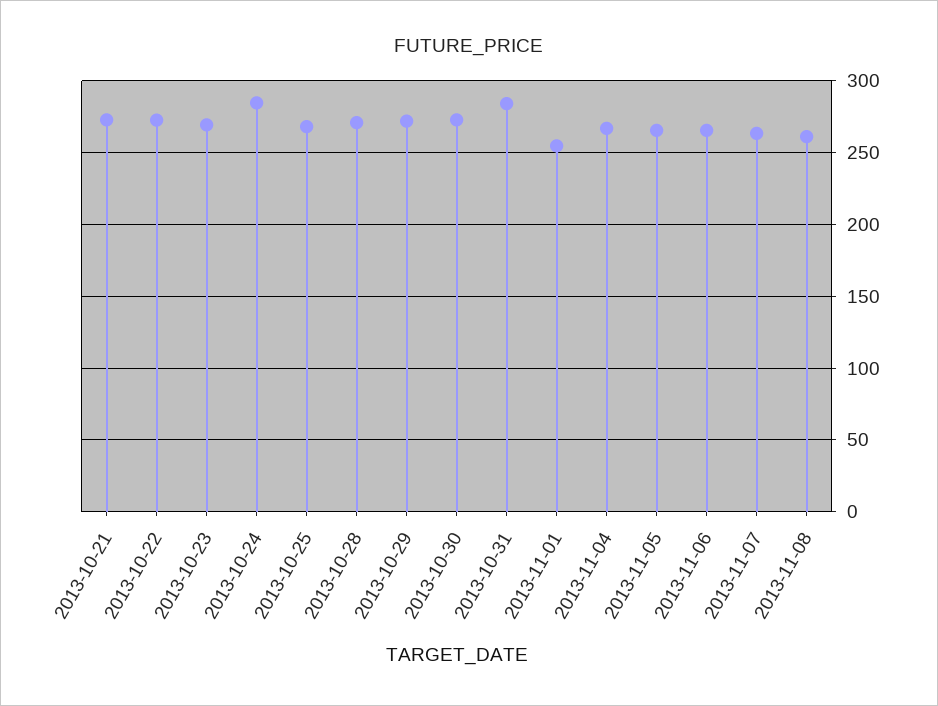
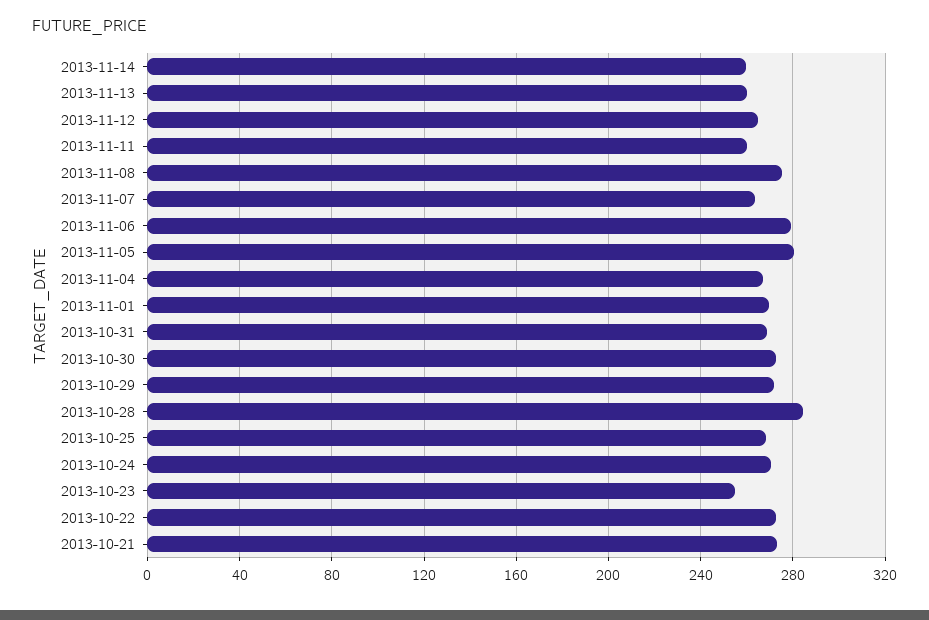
2013-10-23: 270 -> 255
2013-10-24: 285 -> 270
2013-10-28: 270 -> 285
2013-10-31: 285 -> 270
2013-11-01: 255 -> 270
2013-11-05: 265 -> 280
2013-11-06: 265 -> 280
2013-11-08: 260 -> 275
2013-11-14: none -> 260
2013-11-13: none -> 260
2013-11-12: none -> 265
2013-11-11: none -> 260

